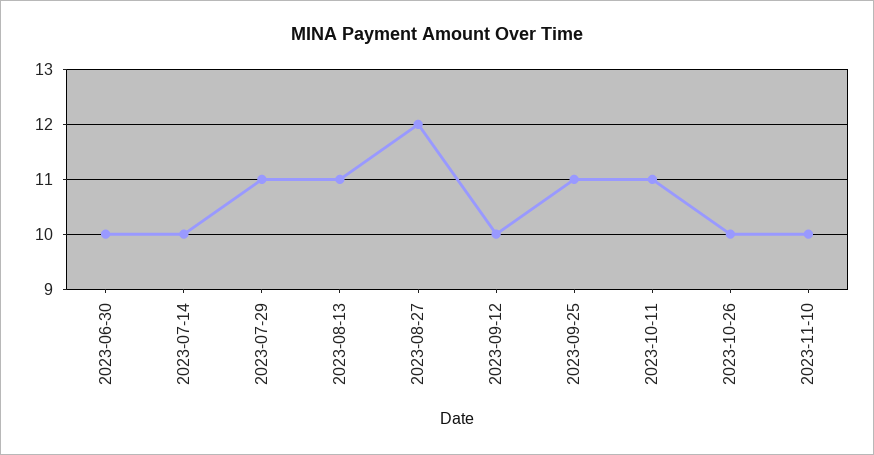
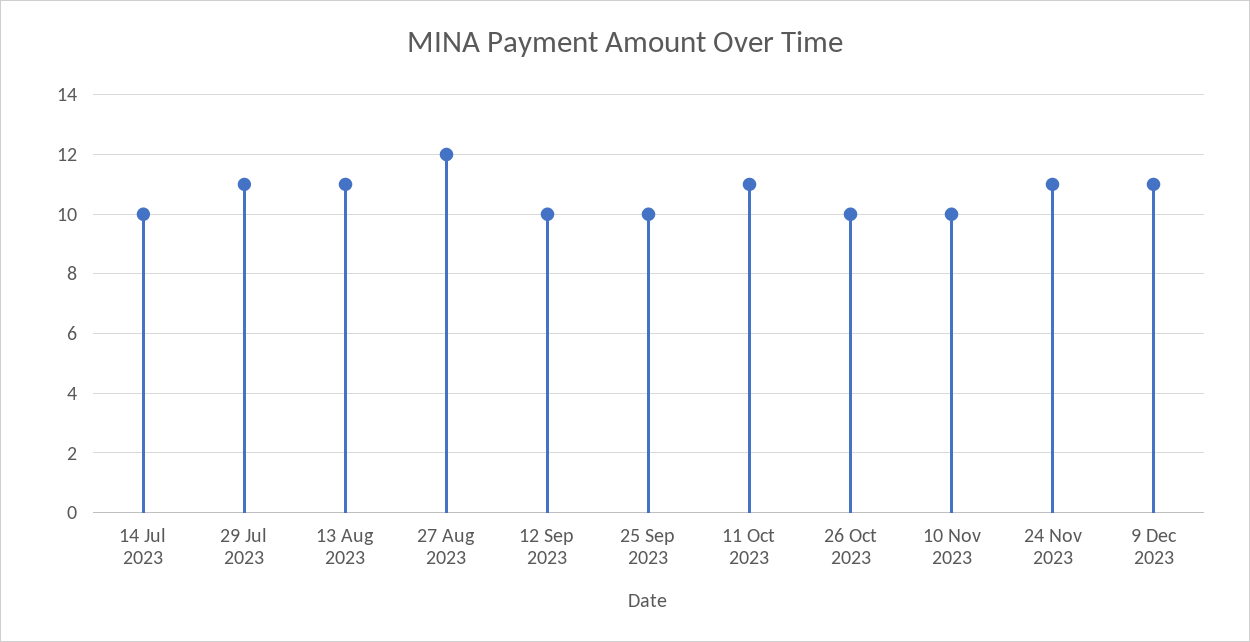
2023-06-30: 10 -> none
2023-09-25: 11 -> 10
24 Nov 2023: none -> 11
9 Dec 2023: none -> 11

